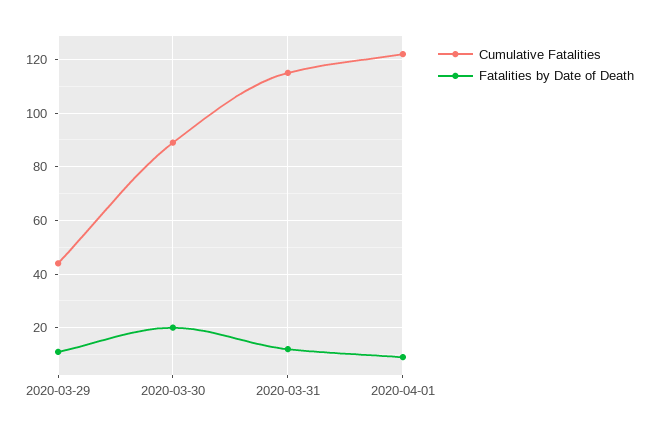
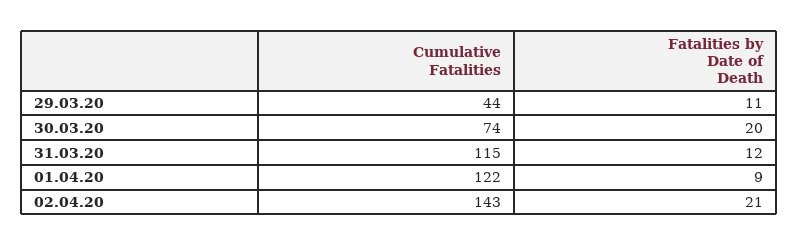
Cumulative Fatalities, 2020-03-30: 90 -> 74
Cumulative Fatalities, 02.04.20: none -> 143
Fatalities by Date of Death, 02.04.20: none -> 21

